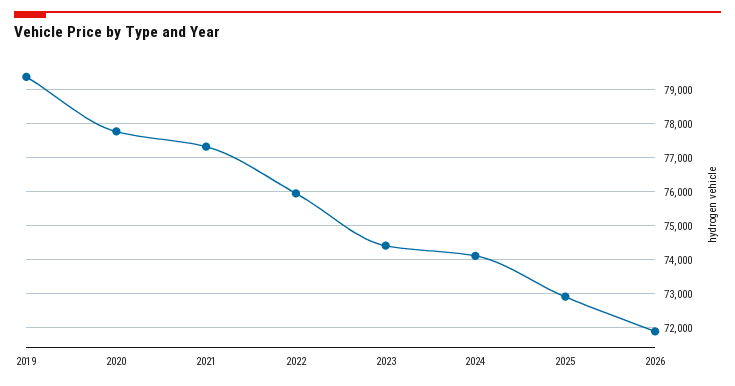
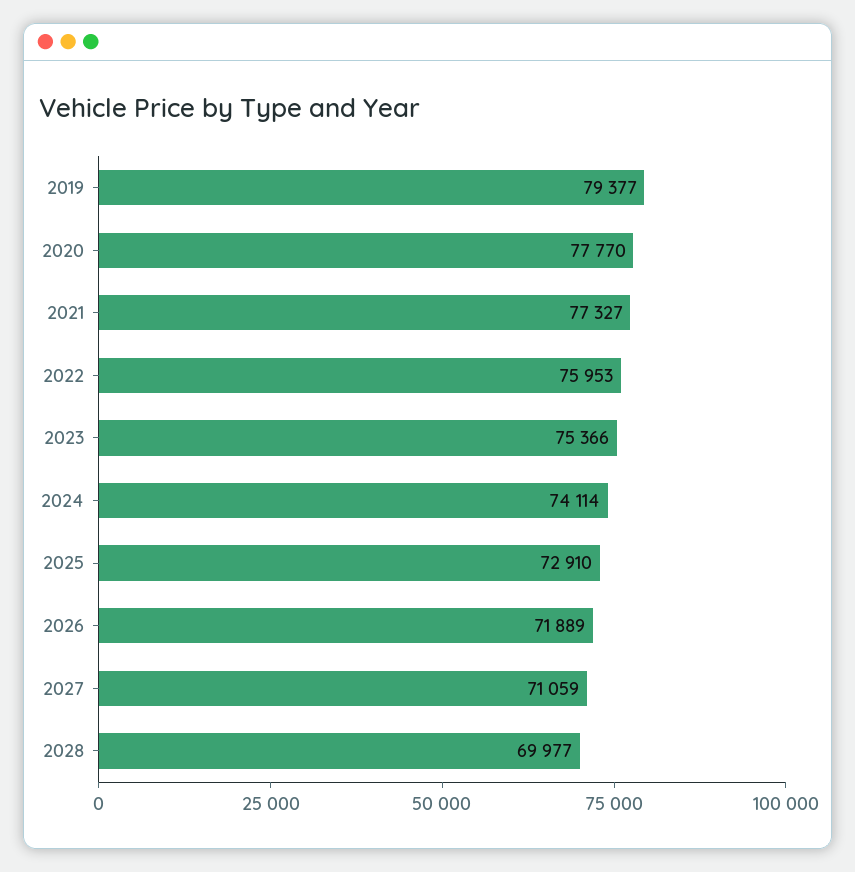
2023: 74400 -> 75366
2027: none -> 71059
2028: none -> 69977

